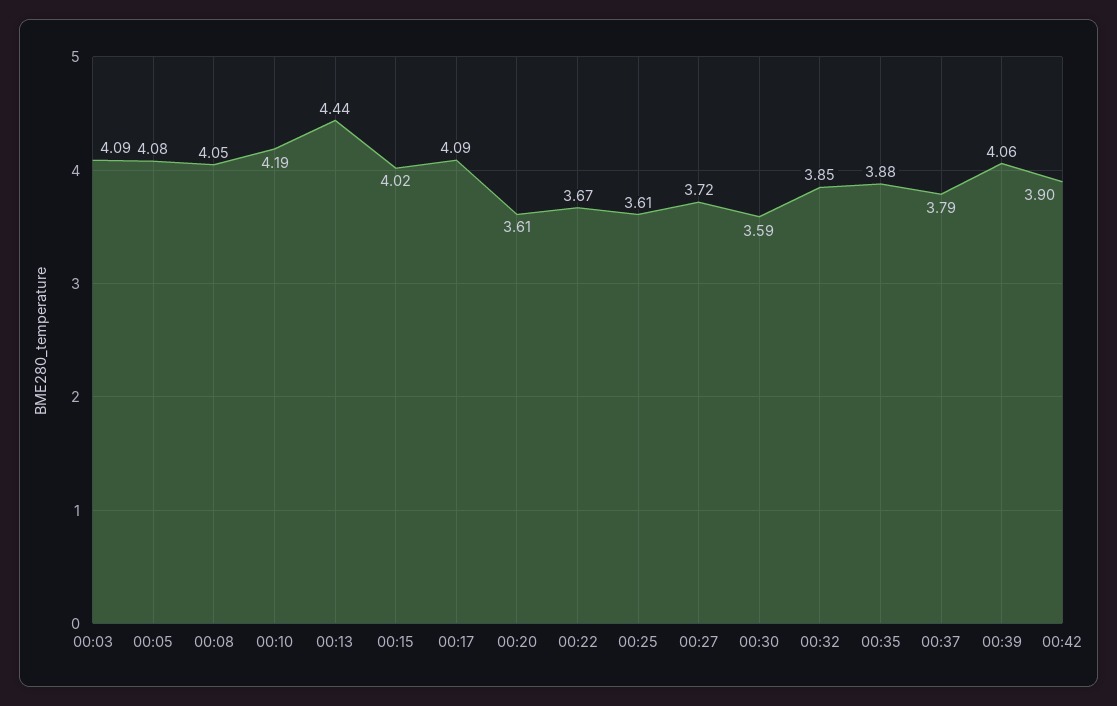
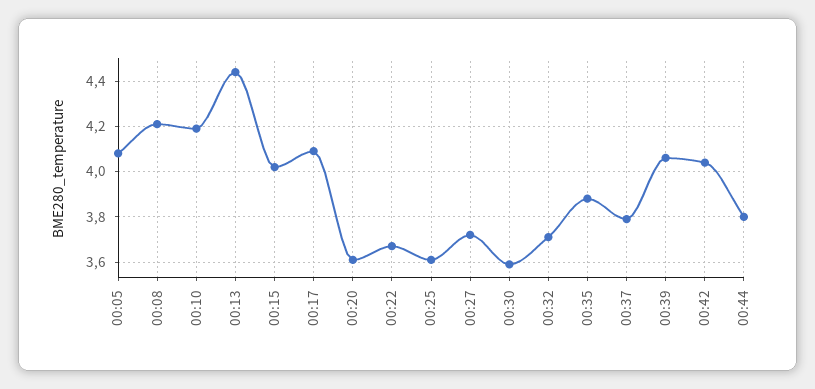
00:03: 4.09 -> none
00:08: 4.05 -> 4.2
00:32: 3.85 -> 3.7
00:42: 3.9 -> 4.05
00:44: none -> 3.8

